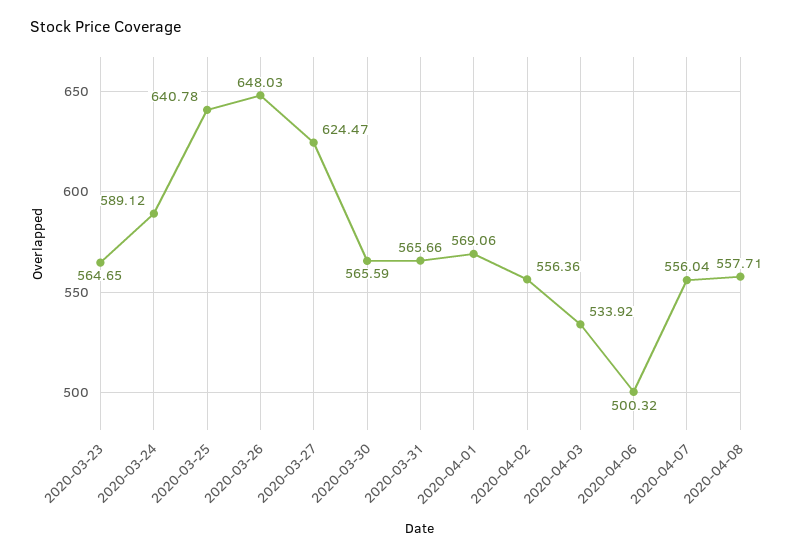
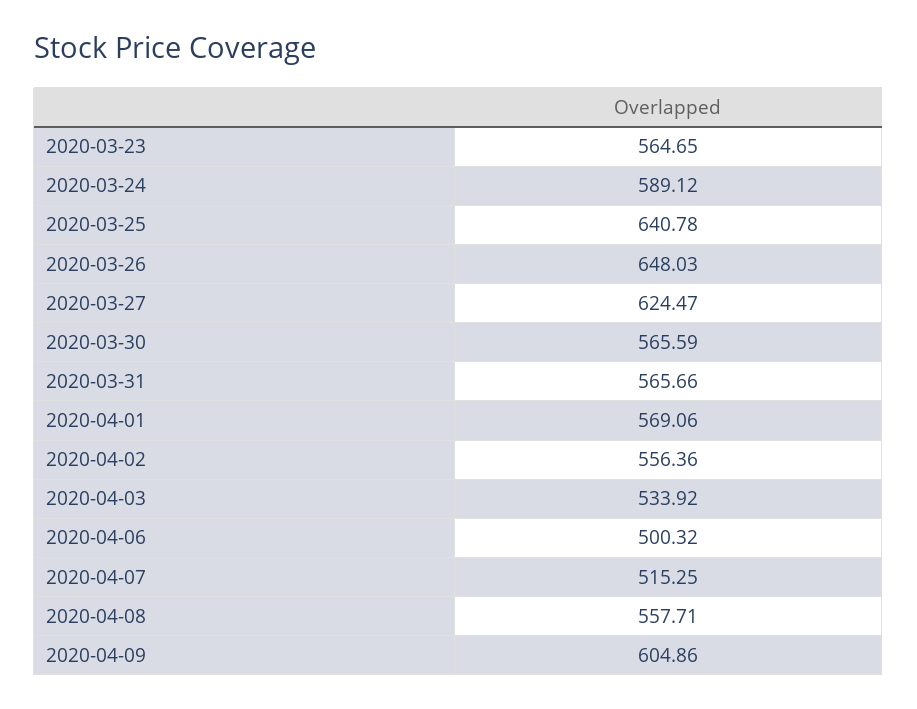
2020-04-07: 556.04 -> 515.25
2020-04-09: none -> 604.86

